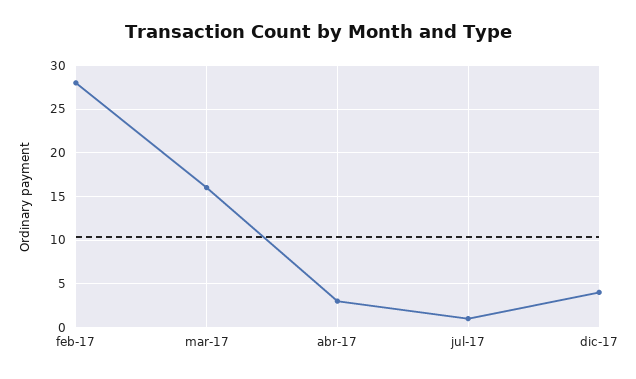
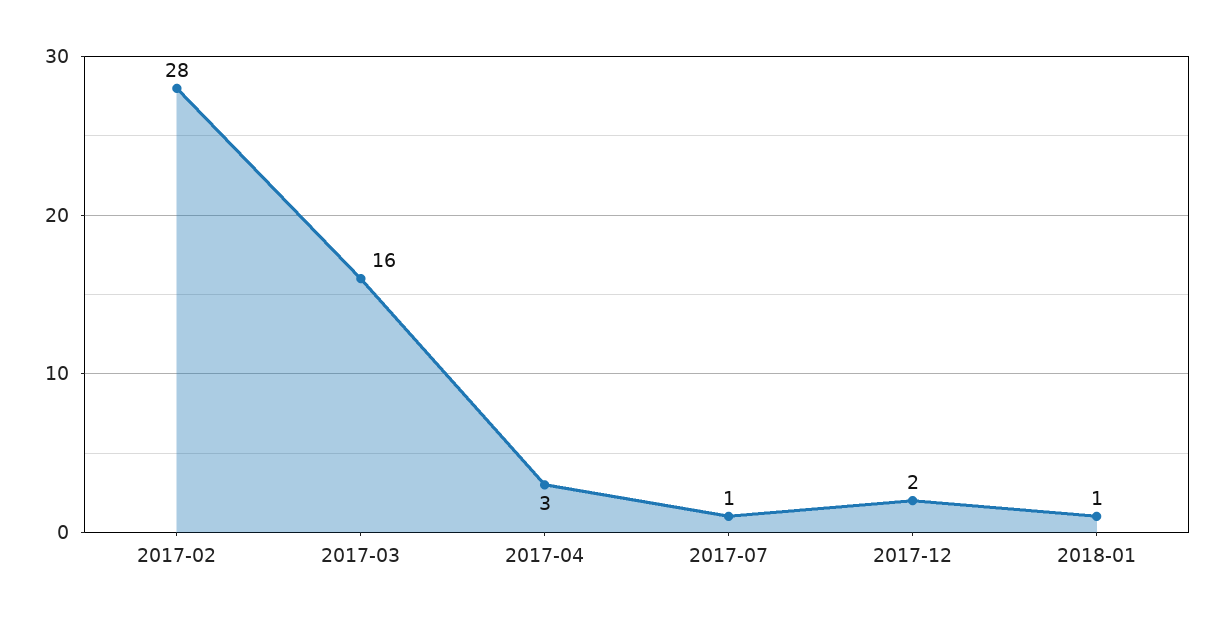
dic-17: 4 -> 2
2018-01: none -> 1

